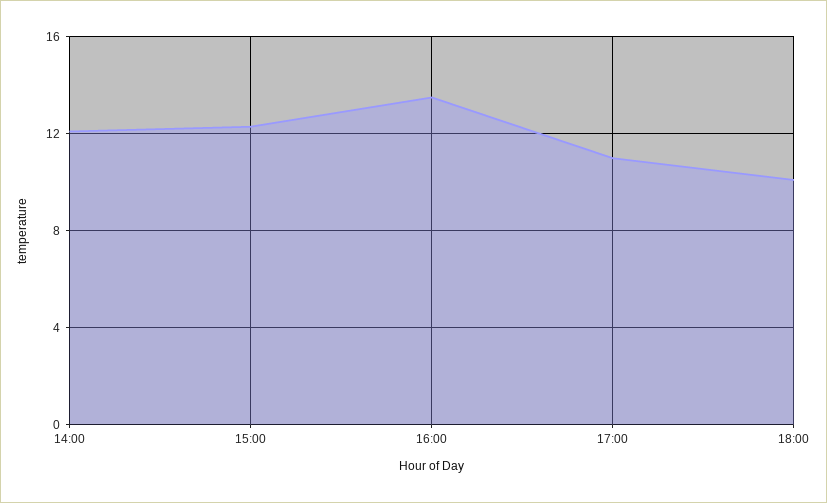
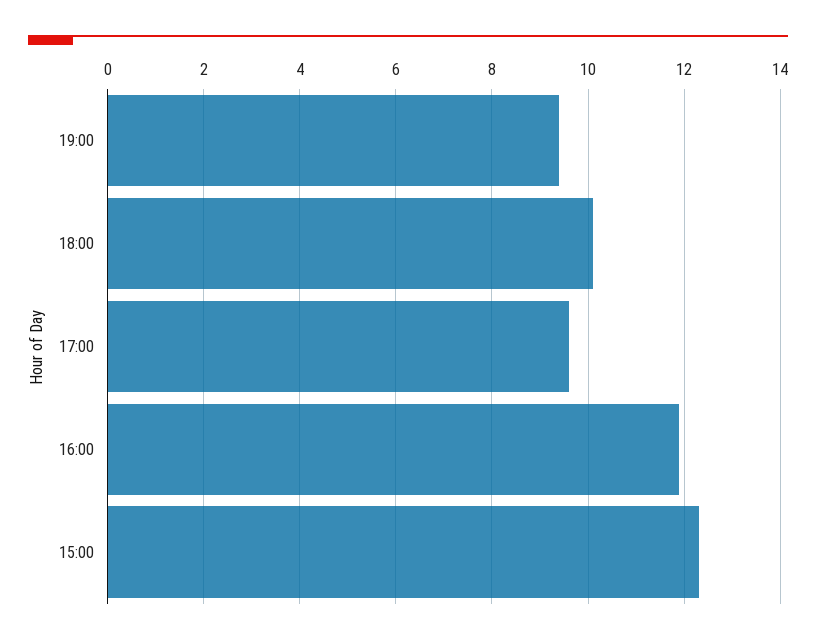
14:00: 12 -> none
16:00: 13.5 -> 12
17:00: 11 -> 9.5
19:00: none -> 9.5

